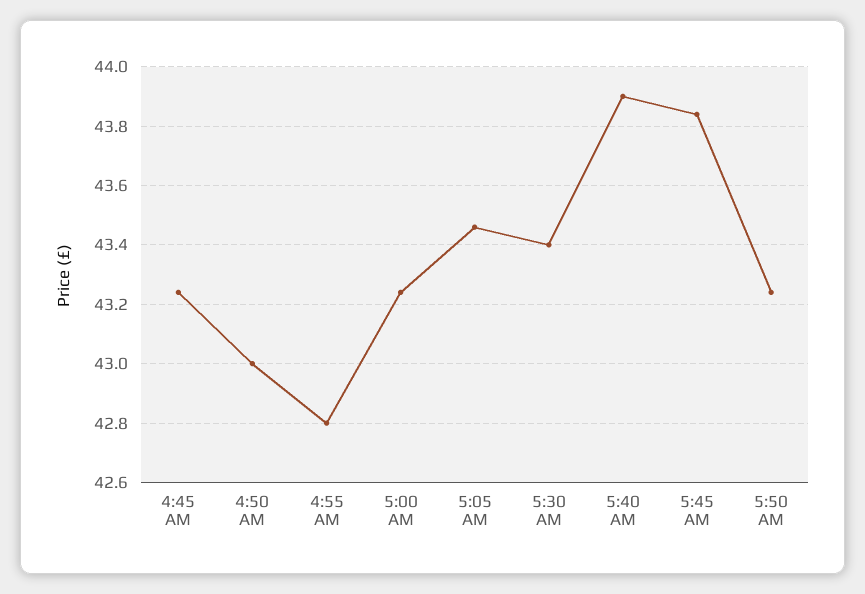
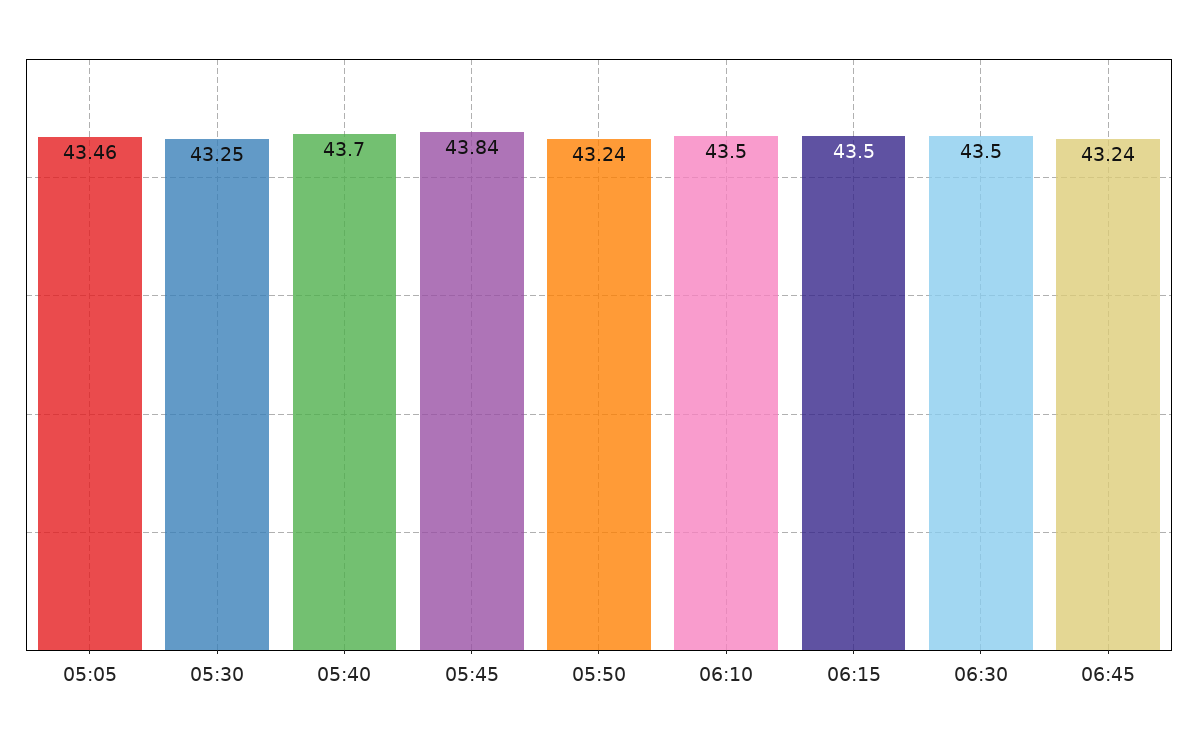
4:45 AM: 43.25 -> none
4:50 AM: 43 -> none
4:55 AM: 42.8 -> none
5:00 AM: 43.25 -> none
5:30 AM: 43.4 -> 43.25
5:40 AM: 43.9 -> 43.7
06:10: none -> 43.5
06:15: none -> 43.5
06:30: none -> 43.5
06:45: none -> 43.24

